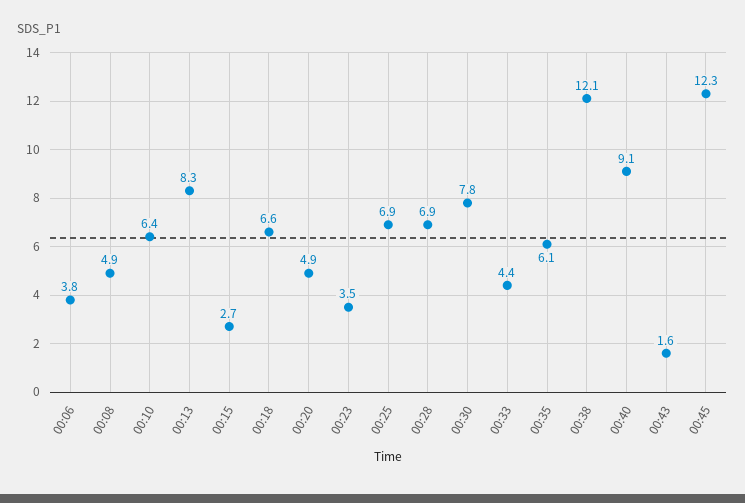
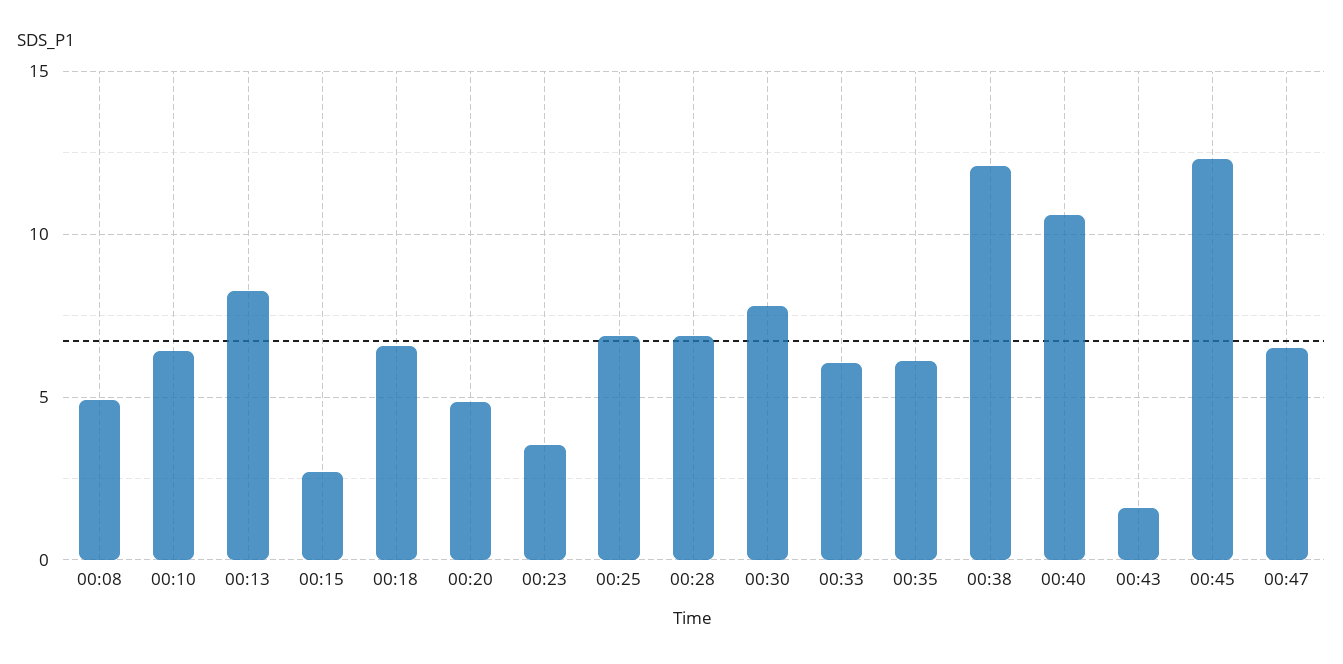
00:06: 3.8 -> none
00:33: 4.4 -> 6
00:40: 9.1 -> 10.5
00:47: none -> 6.5

